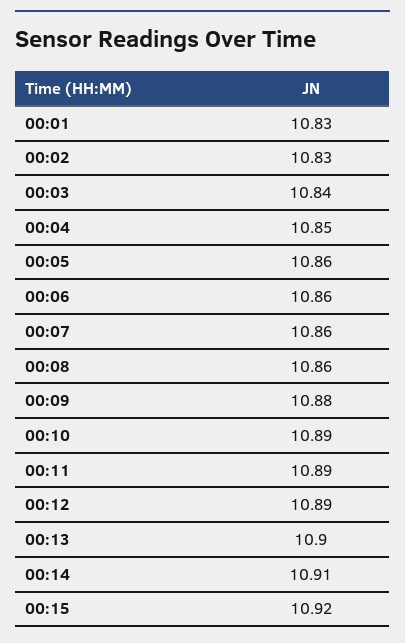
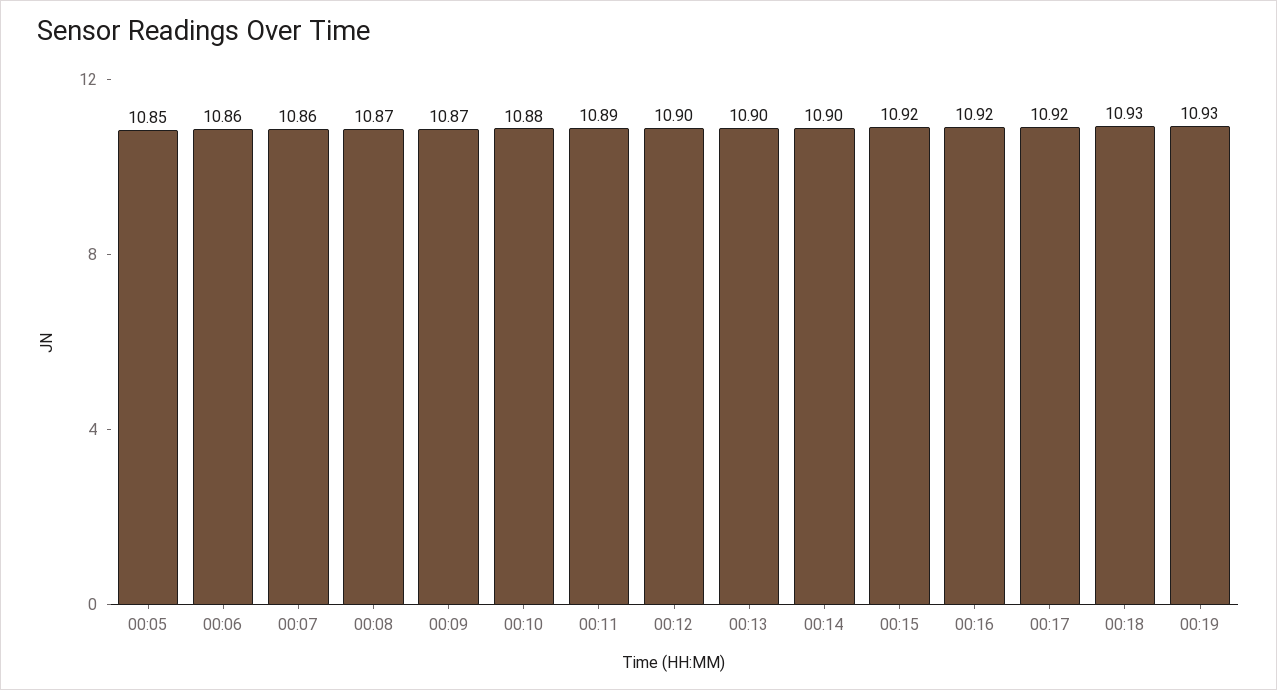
00:01: 10.83 -> none
00:02: 10.83 -> none
00:03: 10.84 -> none
00:04: 10.85 -> none
00:05: 10.86 -> 10.85
00:08: 10.86 -> 10.87
00:09: 10.88 -> 10.87
00:10: 10.89 -> 10.88
00:12: 10.89 -> 10.9
00:14: 10.91 -> 10.9
00:16: none -> 10.92
00:17: none -> 10.92
00:18: none -> 10.93
00:19: none -> 10.93

